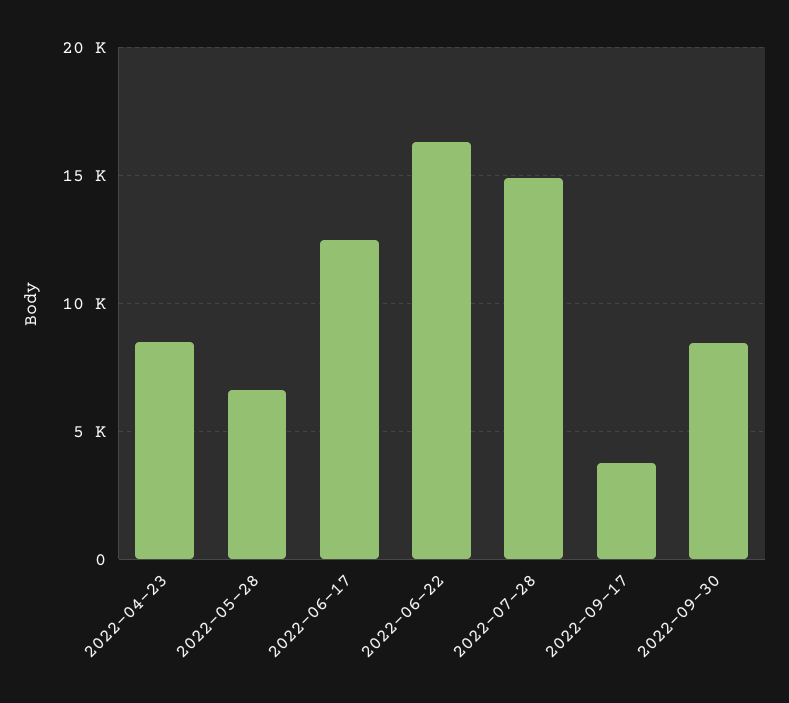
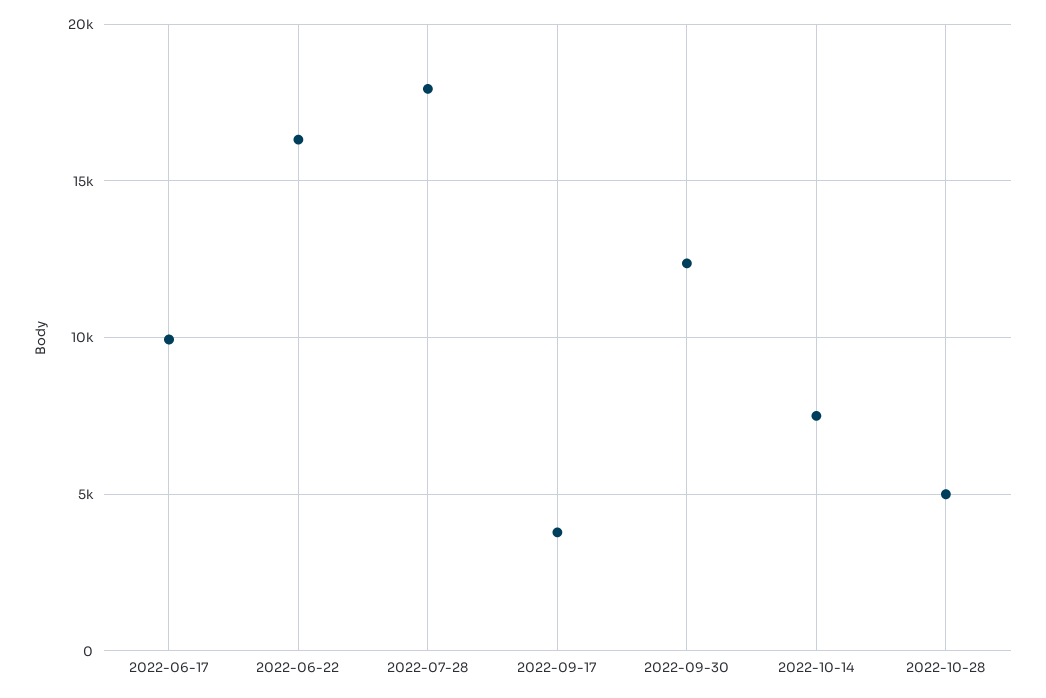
2022-04-23: 8500 -> none
2022-05-28: 6500 -> none
2022-06-17: 12500 -> 10000
2022-07-28: 15000 -> 18000
2022-09-30: 8500 -> 12500
2022-10-14: none -> 7500
2022-10-28: none -> 5000

